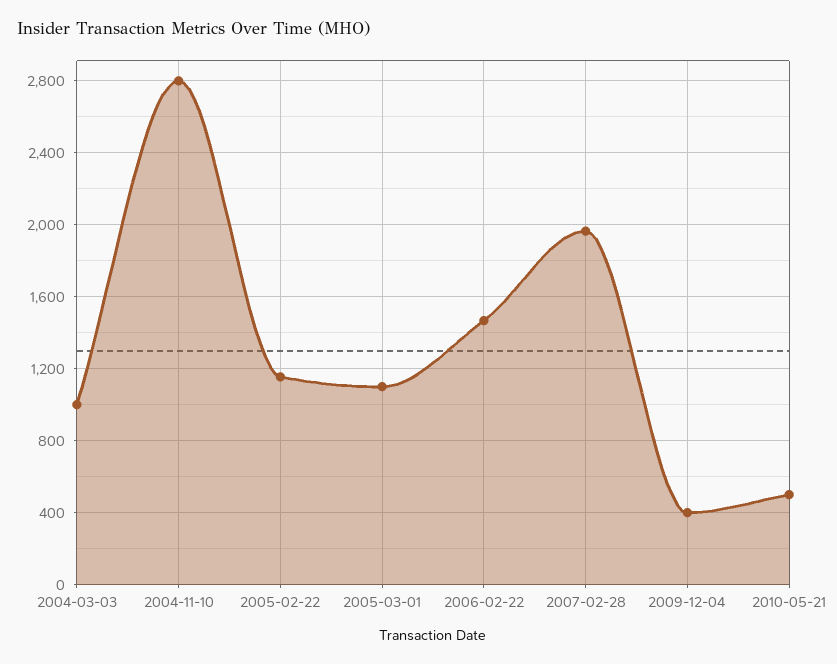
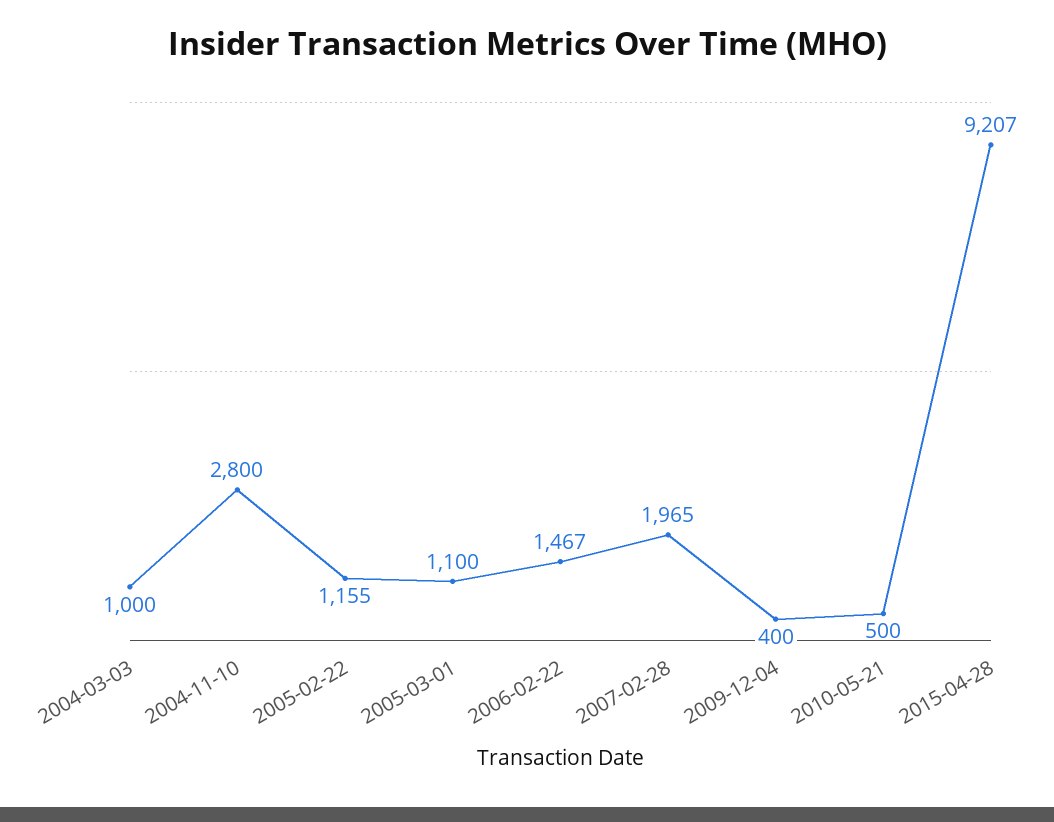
2015-04-28: none -> 9207

